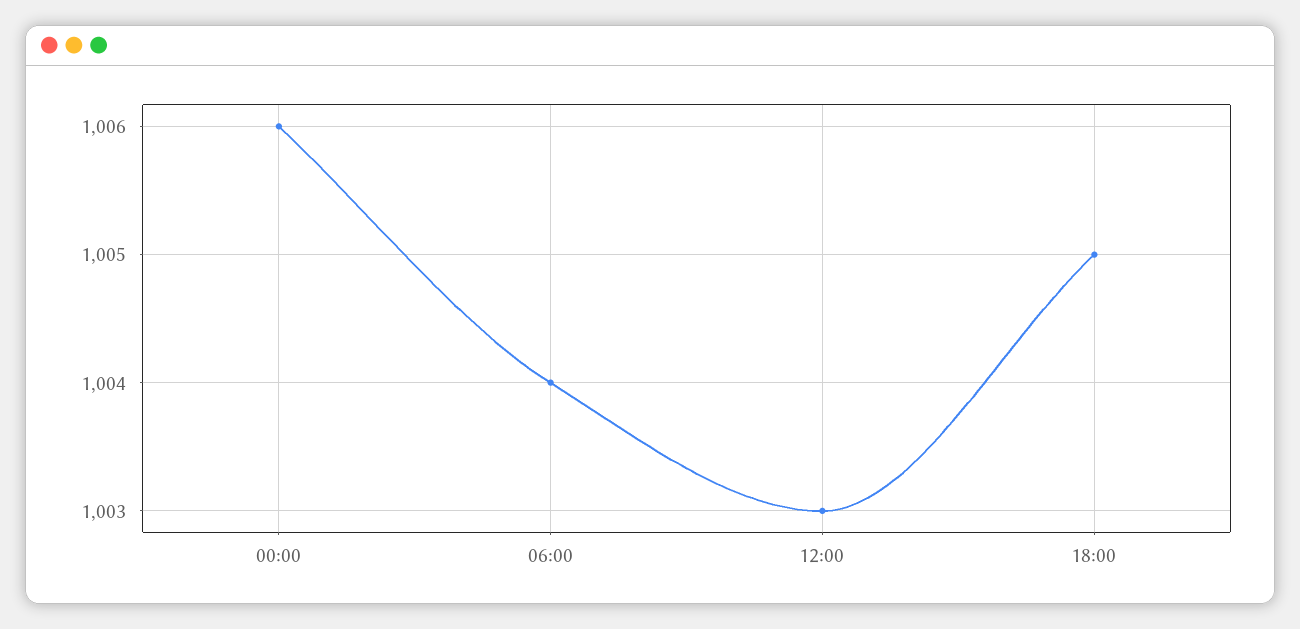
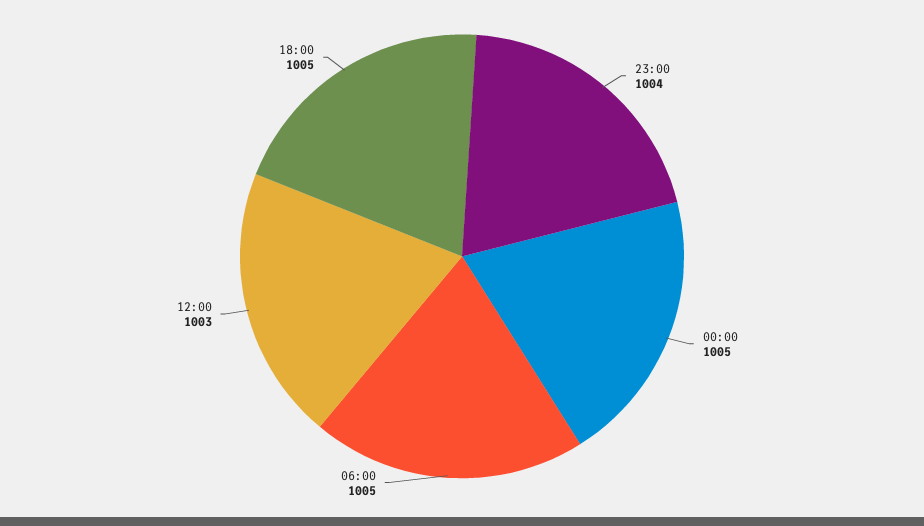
00:00: 1006 -> 1005
06:00: 1004 -> 1005
23:00: none -> 1004

